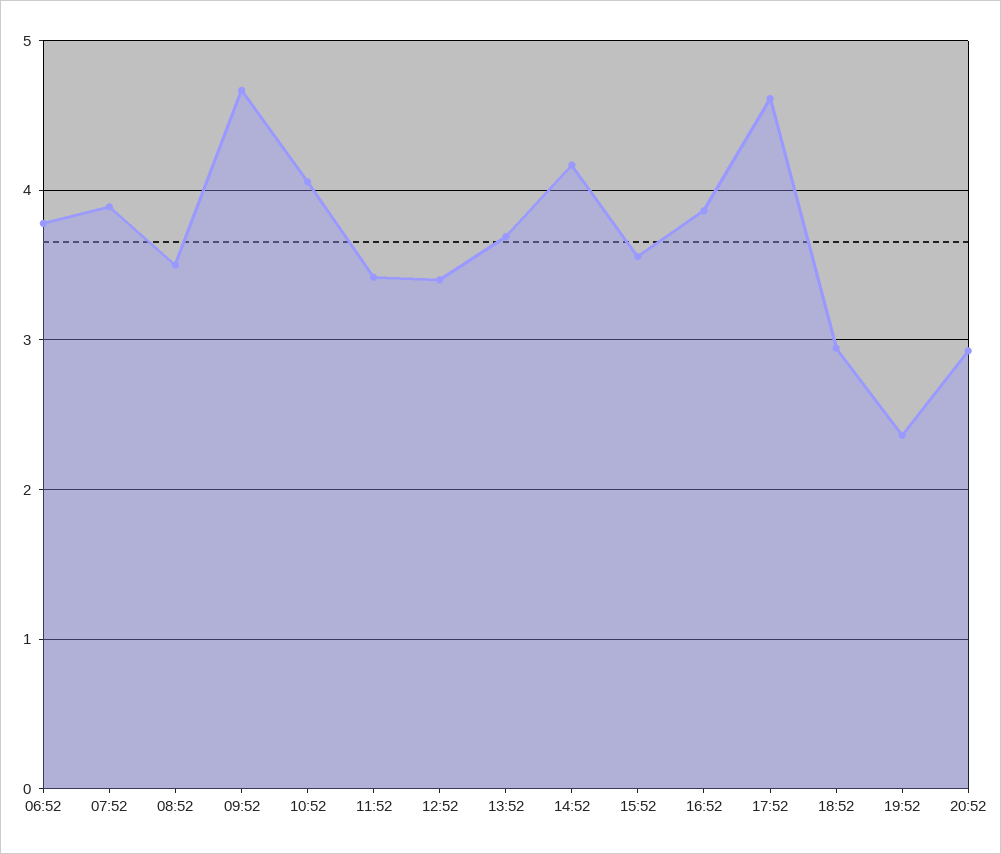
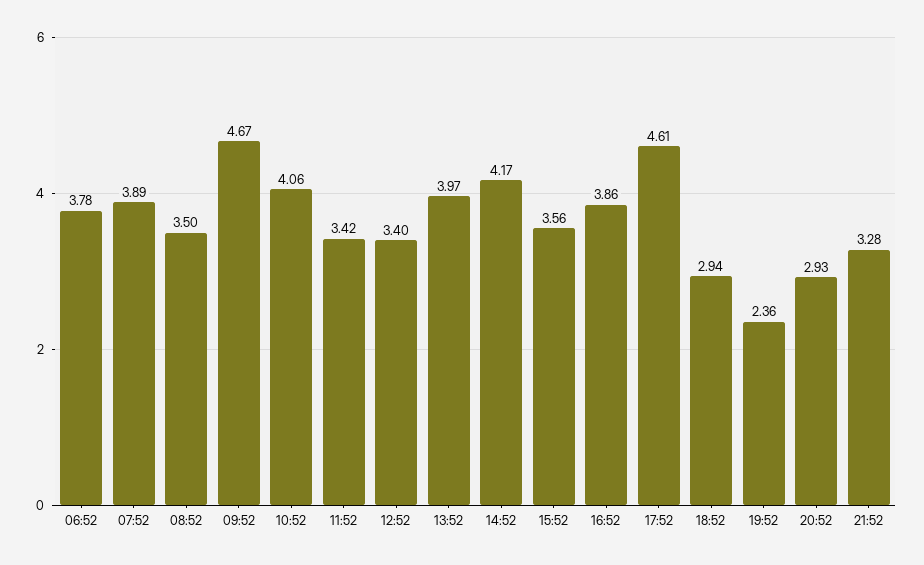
13:52: 3.7 -> 3.97
21:52: none -> 3.28

